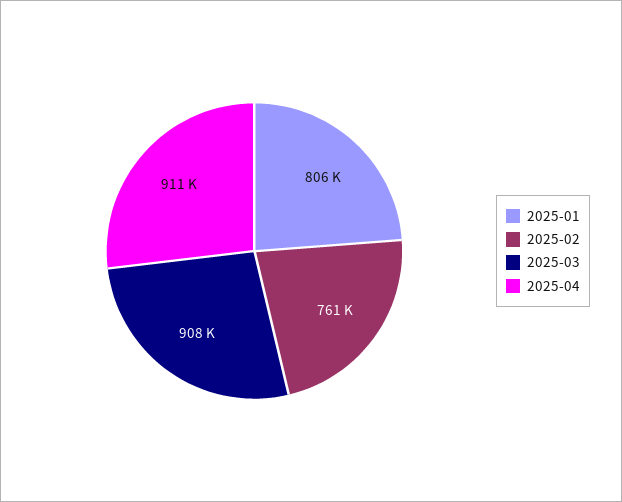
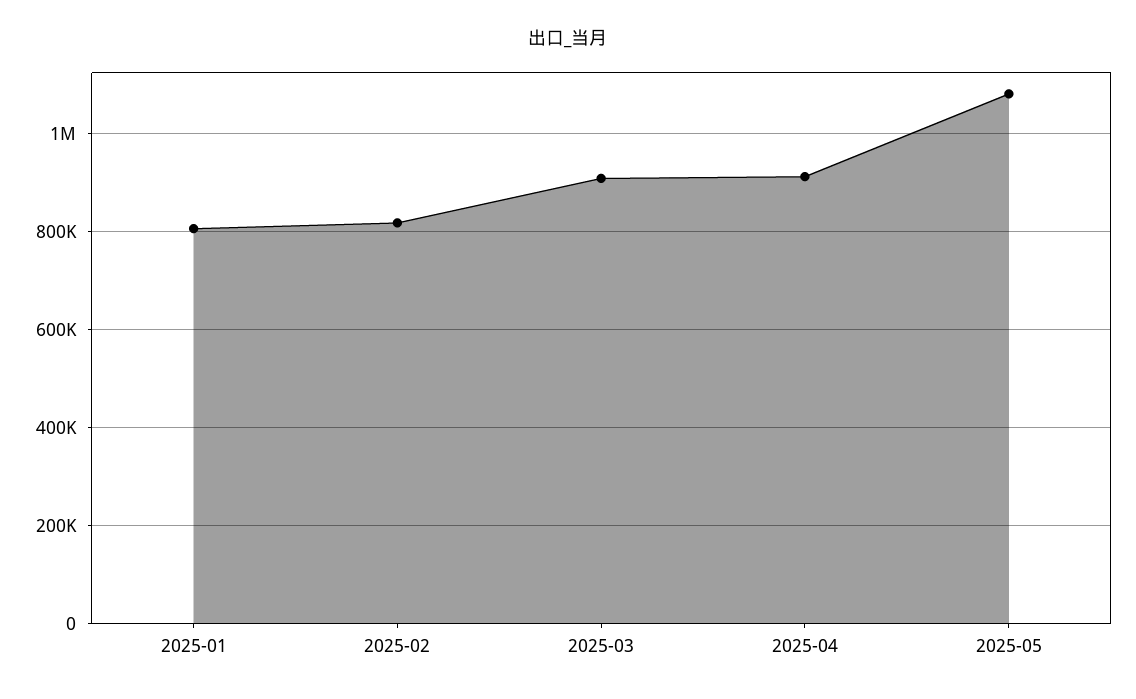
2025-02: 761000 -> 820000
2025-05: none -> 1080000

